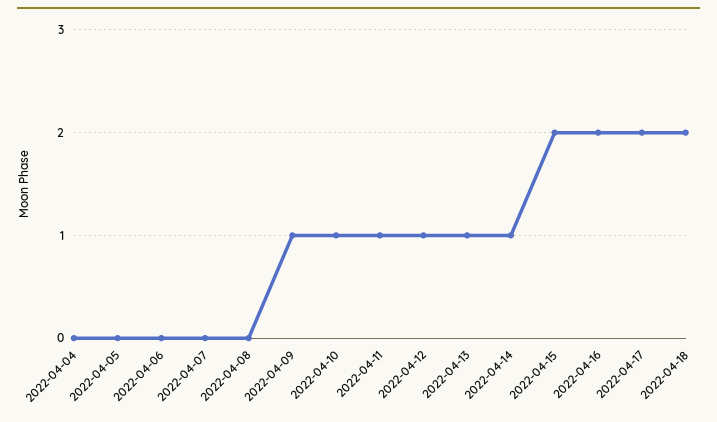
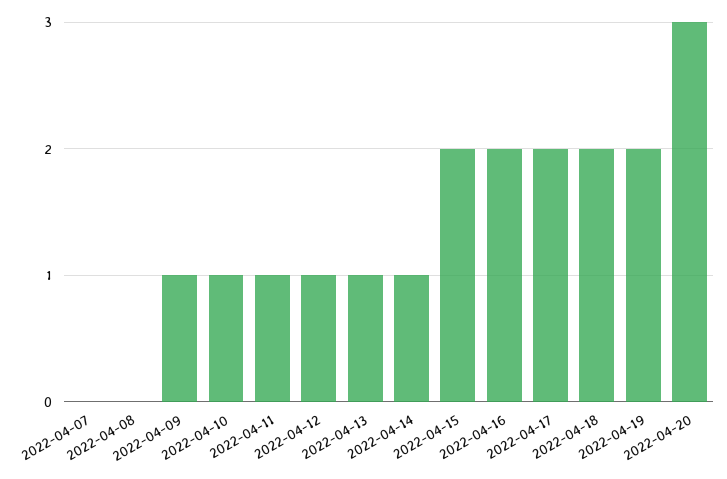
2022-04-04: 0 -> none
2022-04-05: 0 -> none
2022-04-06: 0 -> none
2022-04-19: none -> 2
2022-04-20: none -> 3

